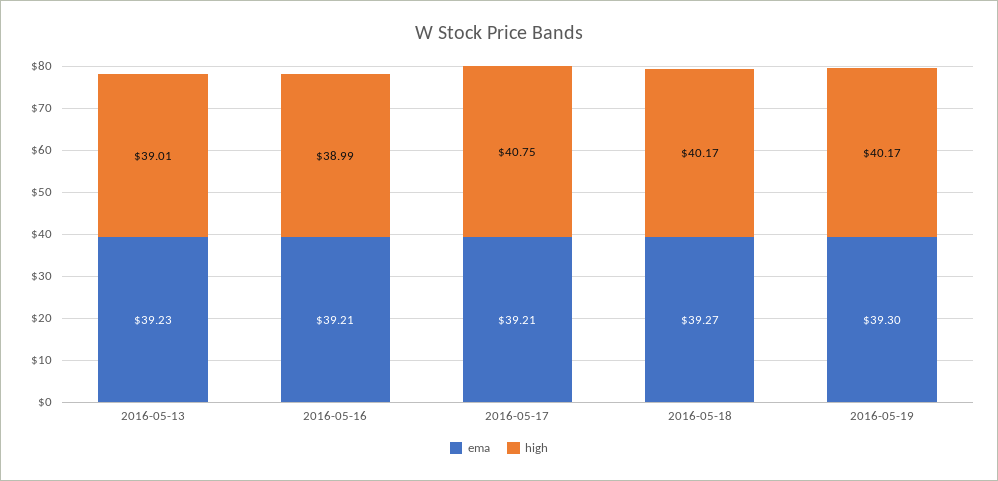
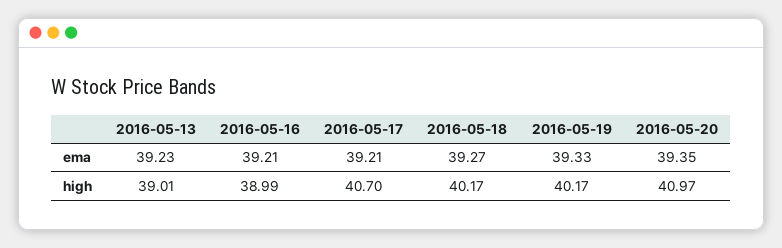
high, 2016-05-17: 40.75 -> 40.7
ema, 2016-05-19: 39.3 -> 39.33
ema, 2016-05-20: none -> 39.35
high, 2016-05-20: none -> 40.97

